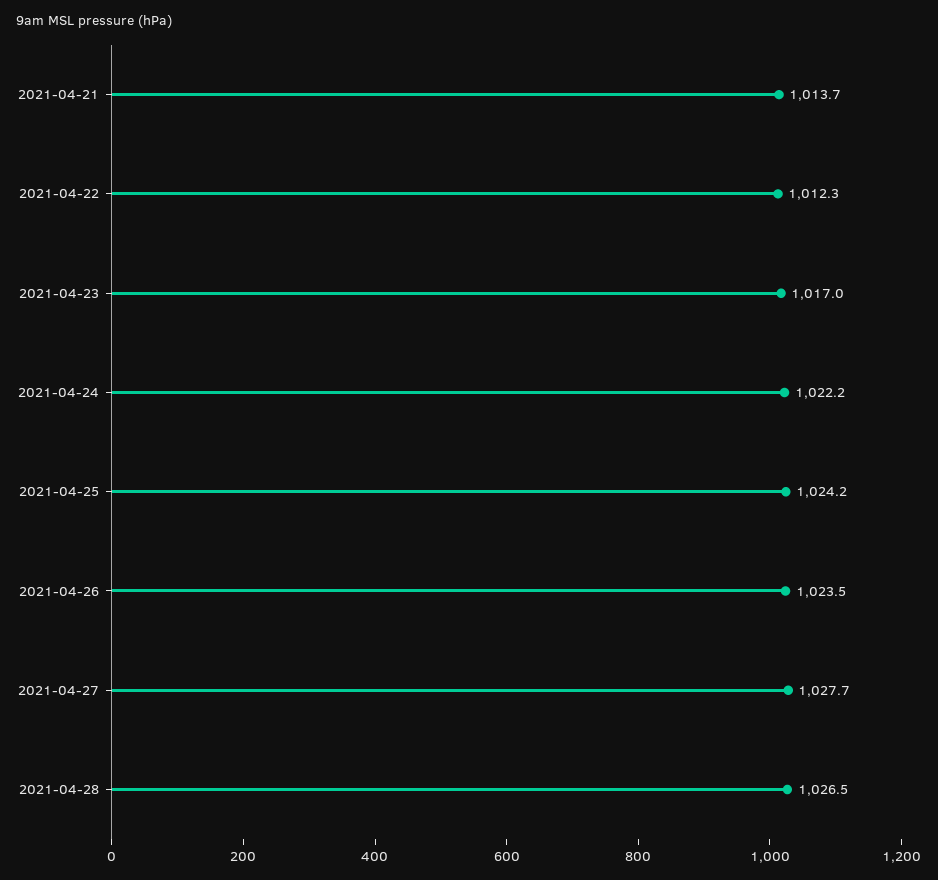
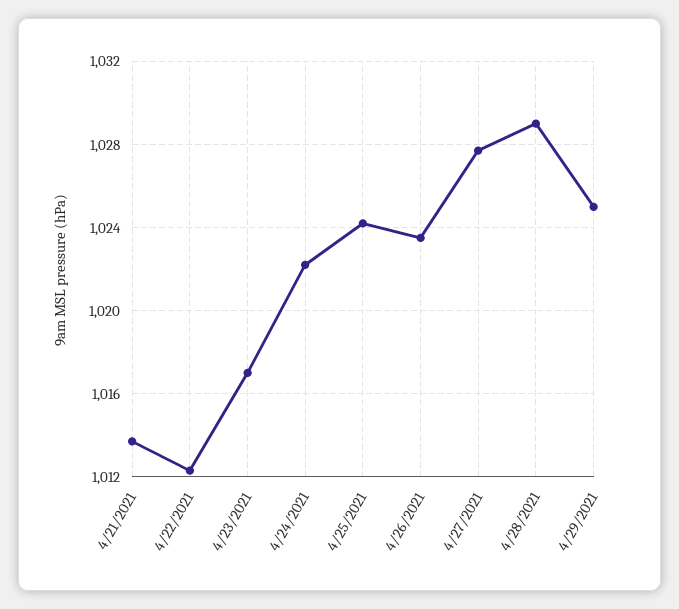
2021-04-28: 1026.5 -> 1029
4/29/2021: none -> 1025

